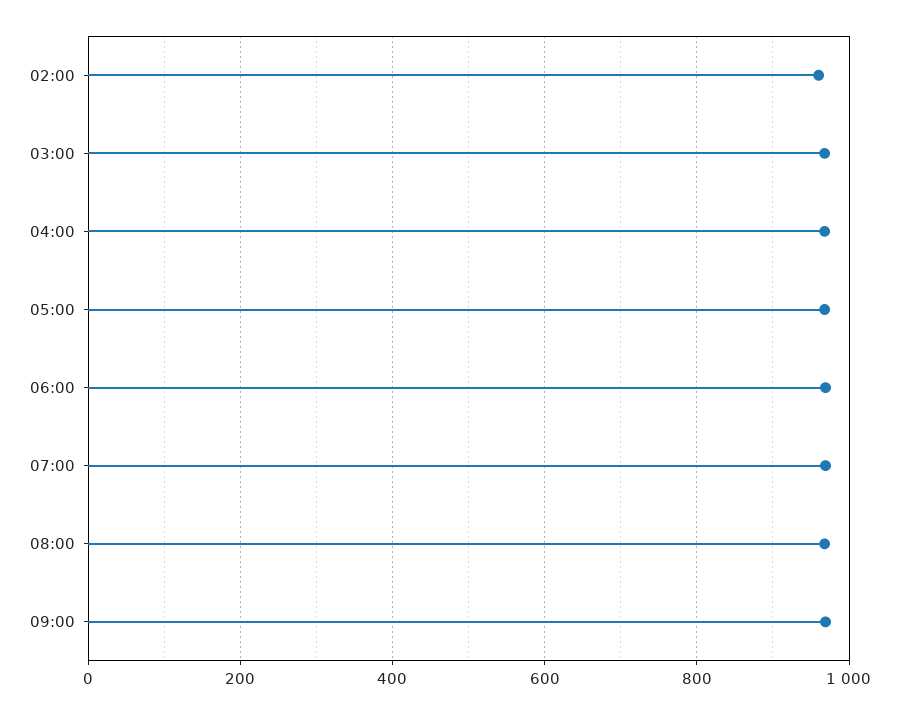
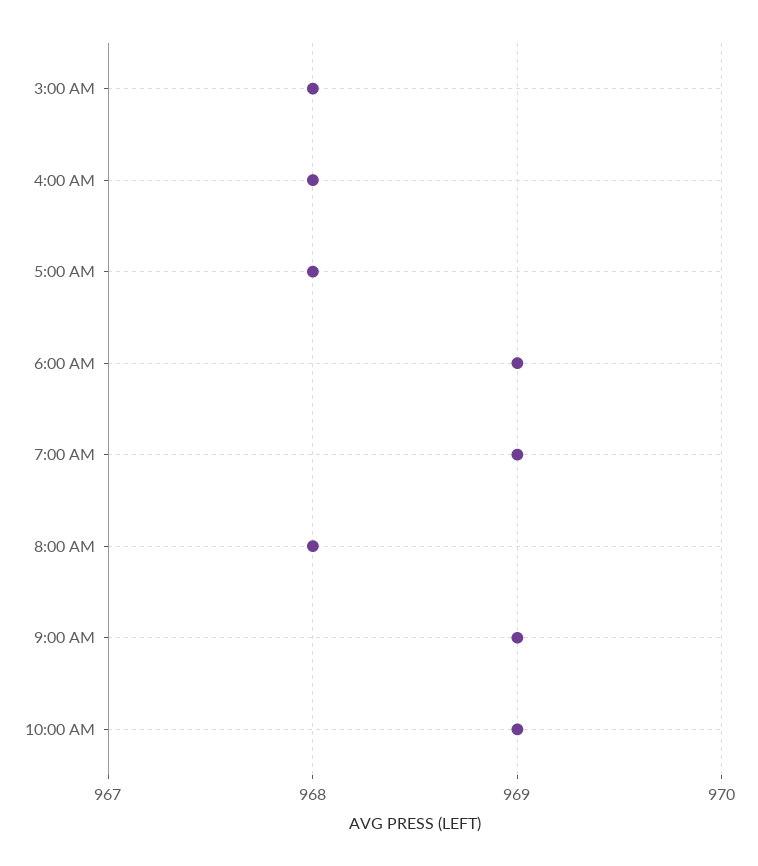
02:00: 960 -> none
10:00 AM: none -> 969

